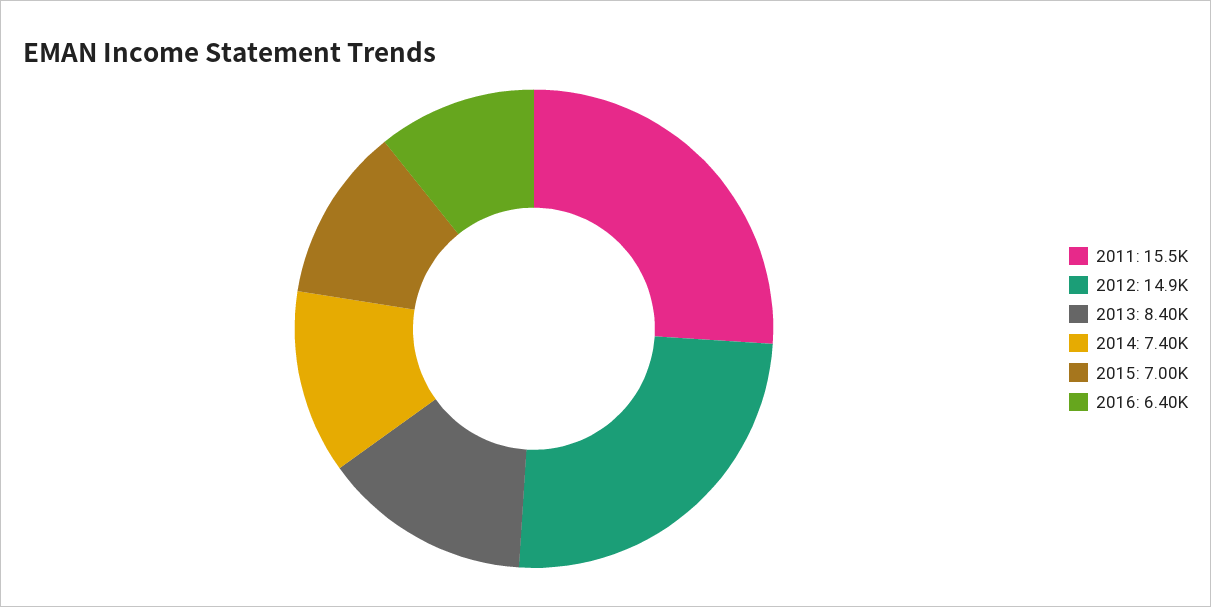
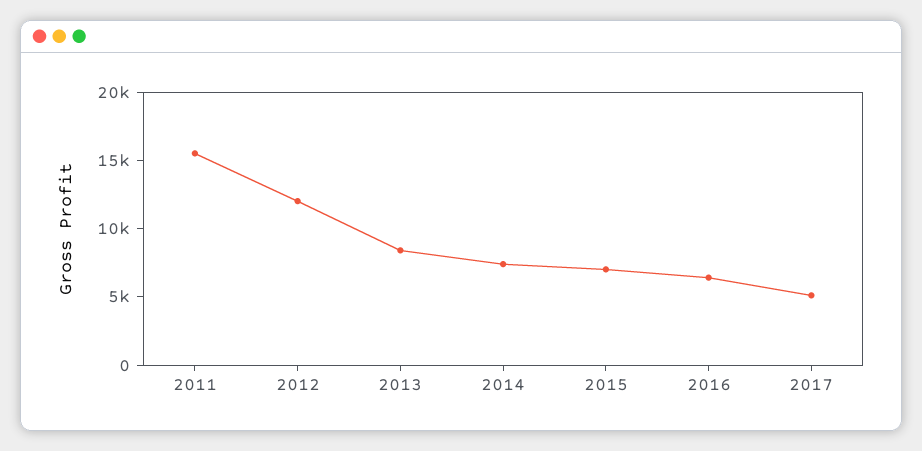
2012: 14900 -> 12000
2017: none -> 5000

